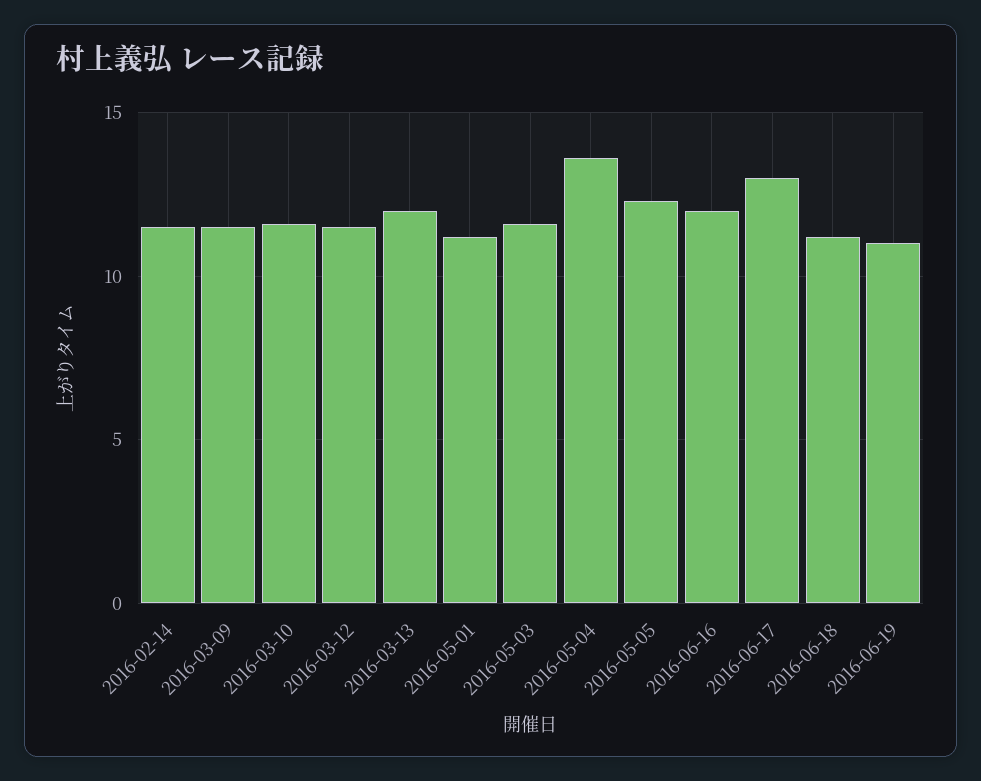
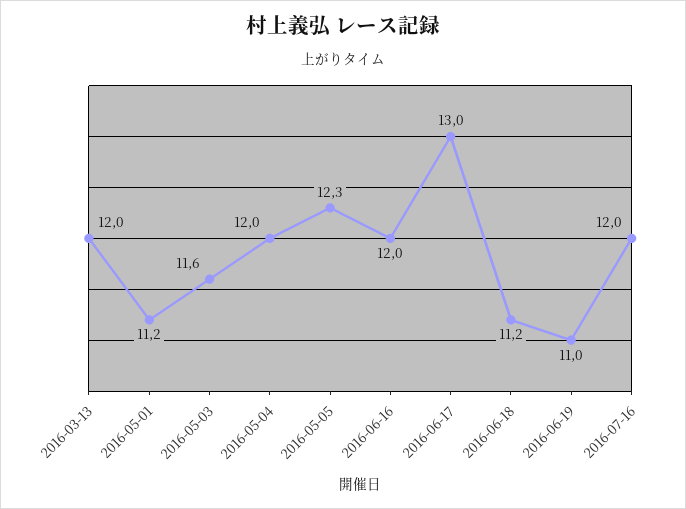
2016-02-14: 11.5 -> none
2016-03-09: 11.5 -> none
2016-03-10: 11.5 -> none
2016-03-12: 11.5 -> none
2016-05-04: 13.5 -> 12
2016-07-16: none -> 12

